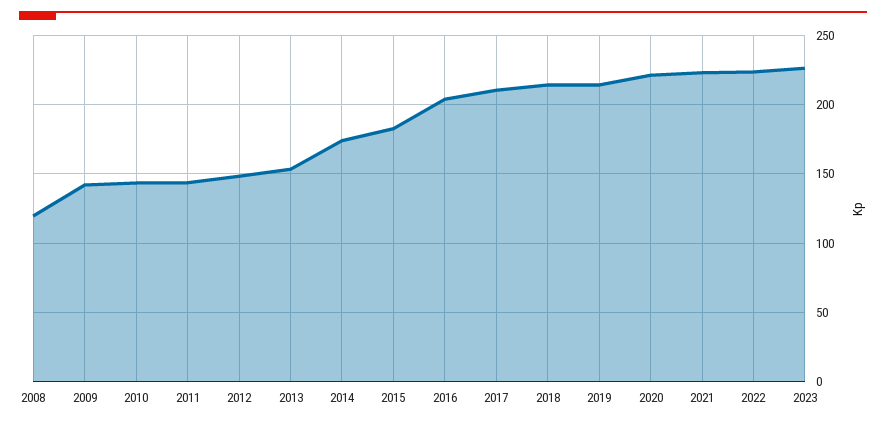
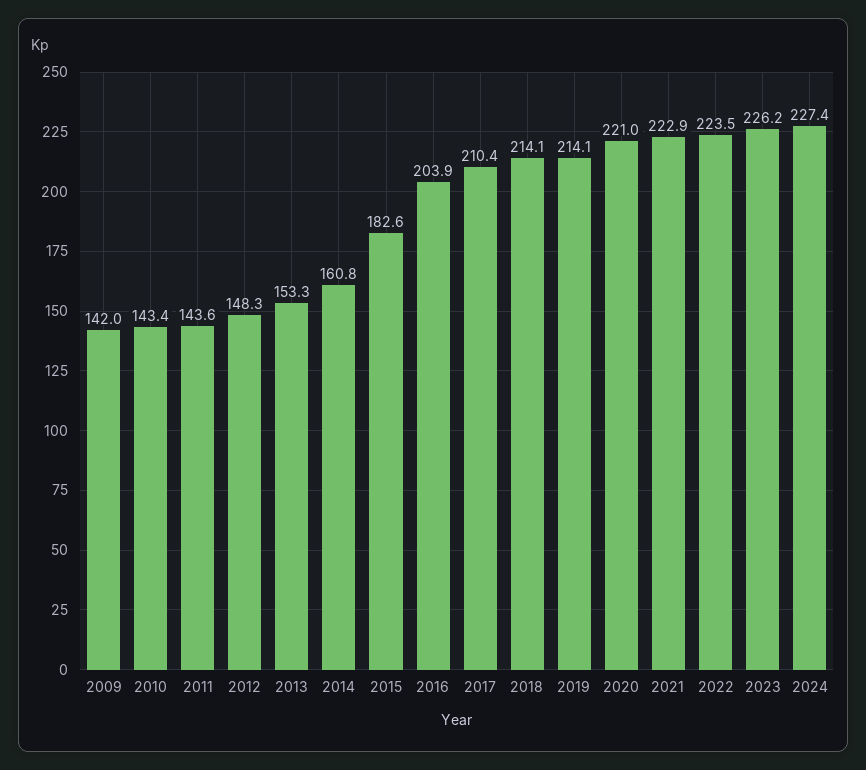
2008: 120 -> none
2014: 175 -> 160.8
2024: none -> 227.4

